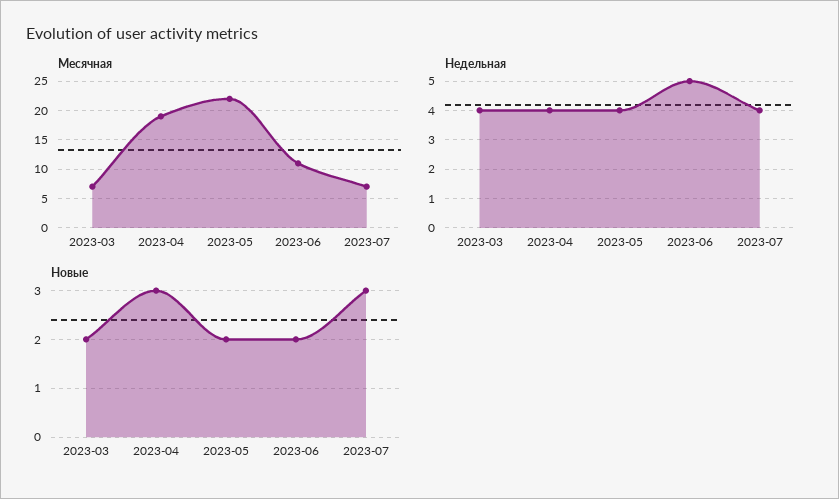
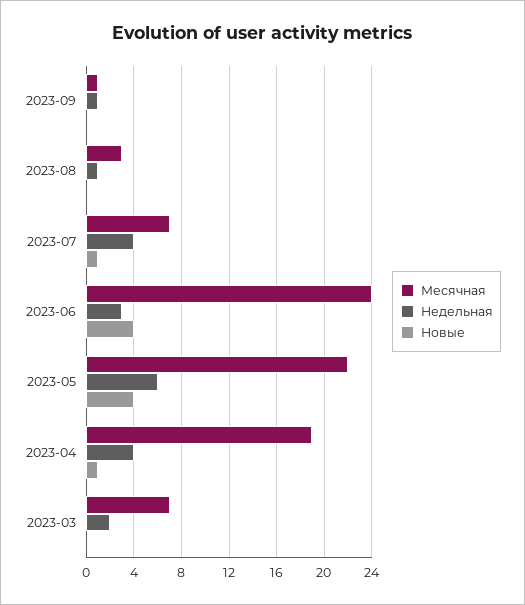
Месячная, 2023-06: 10 -> 24
Недельная, 2023-03: 4 -> 2
Недельная, 2023-05: 4 -> 6
Недельная, 2023-06: 5 -> 3
Новые, 2023-03: 2 -> 0
Новые, 2023-04: 3 -> 1
Новые, 2023-05: 2 -> 4
Новые, 2023-06: 2 -> 4
Новые, 2023-07: 3 -> 1
Месячная, 2023-09: none -> 1
Недельная, 2023-09: none -> 1
Новые, 2023-09: none -> 0
Месячная, 2023-08: none -> 3
Недельная, 2023-08: none -> 1
Новые, 2023-08: none -> 0

